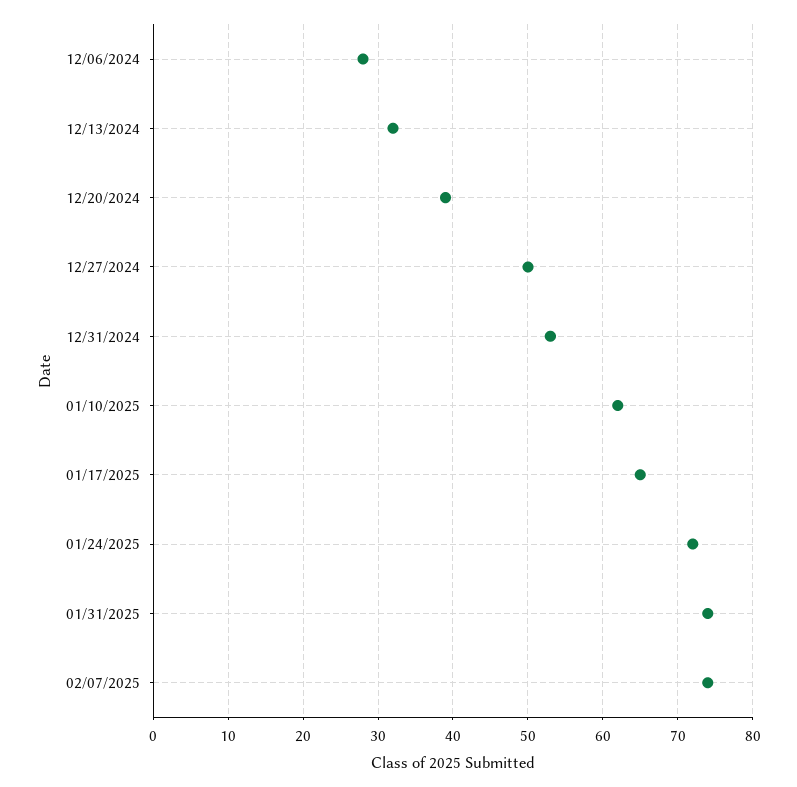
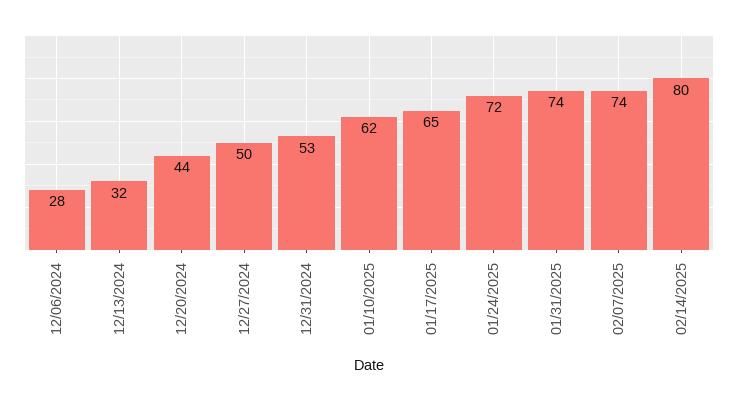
12/20/2024: 39 -> 44
02/14/2025: none -> 80

